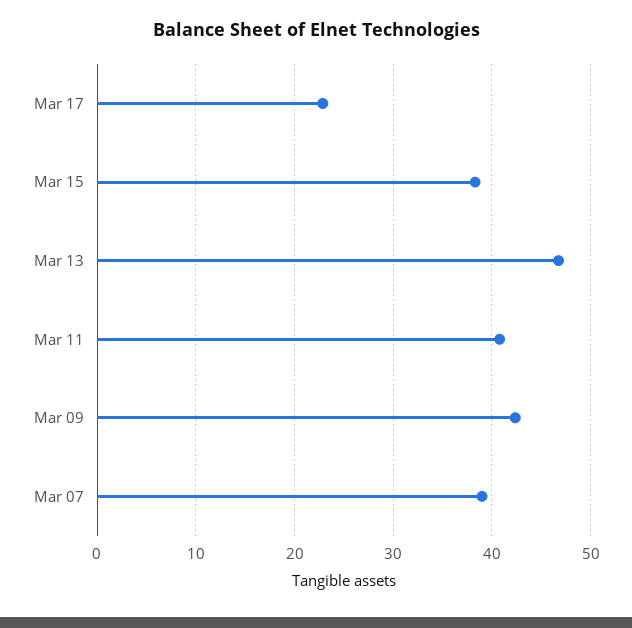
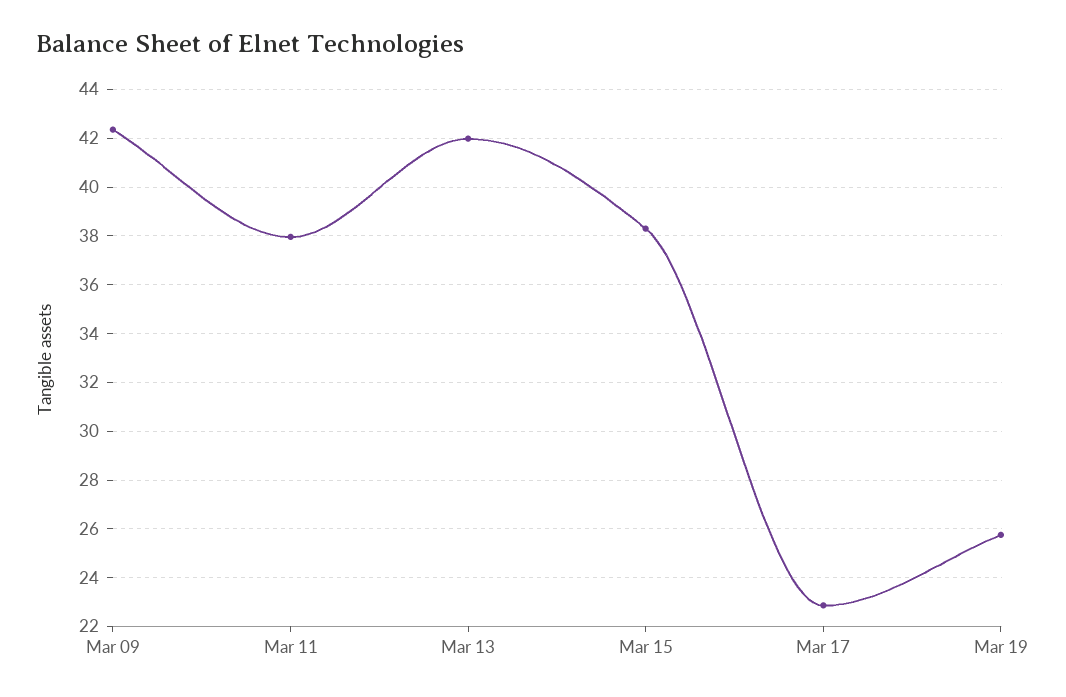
Mar 13: 47 -> 42
Mar 11: 41 -> 38
Mar 07: 39 -> none
Mar 19: none -> 25.75

